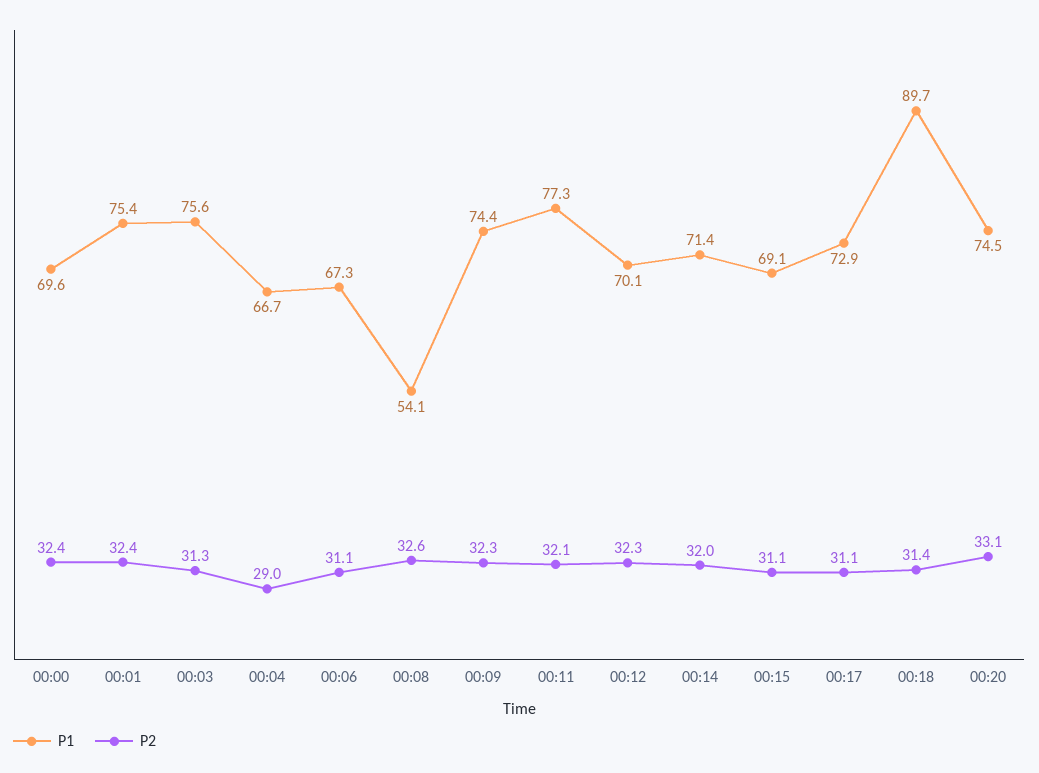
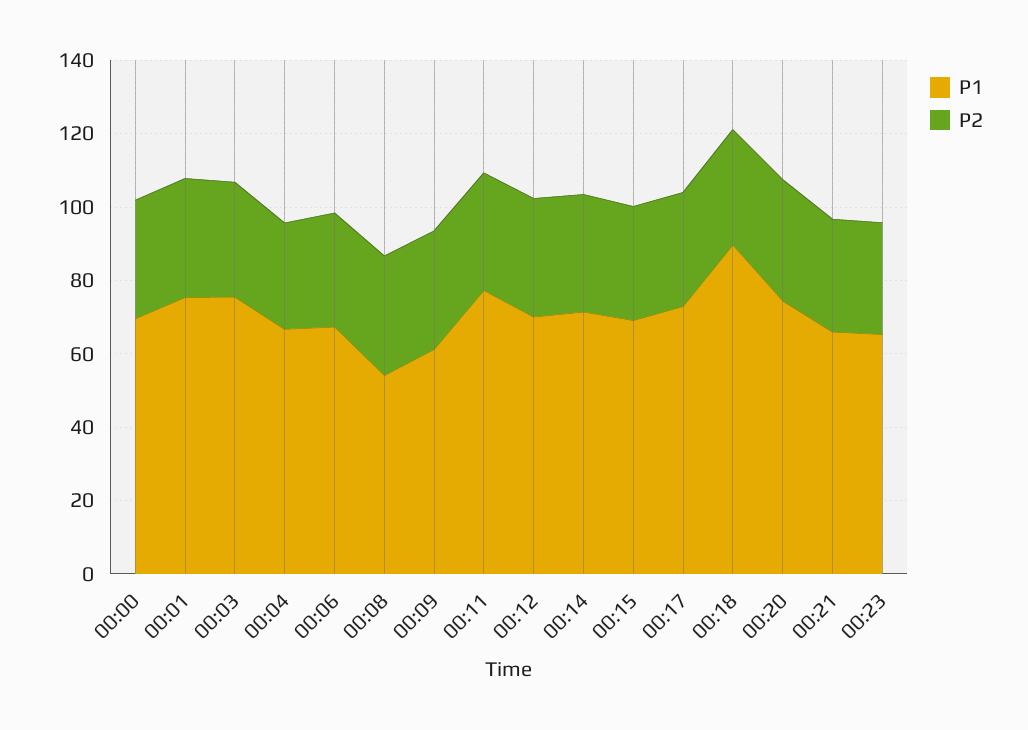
P1, 00:09: 74.4 -> 60
P1, 00:21: none -> 65
P2, 00:21: none -> 30
P1, 00:23: none -> 65
P2, 00:23: none -> 30

